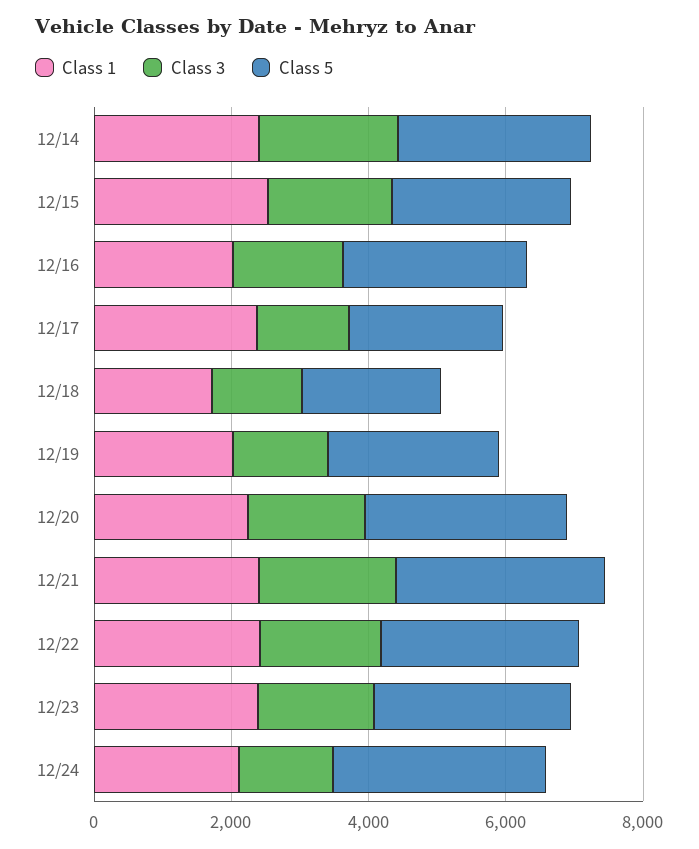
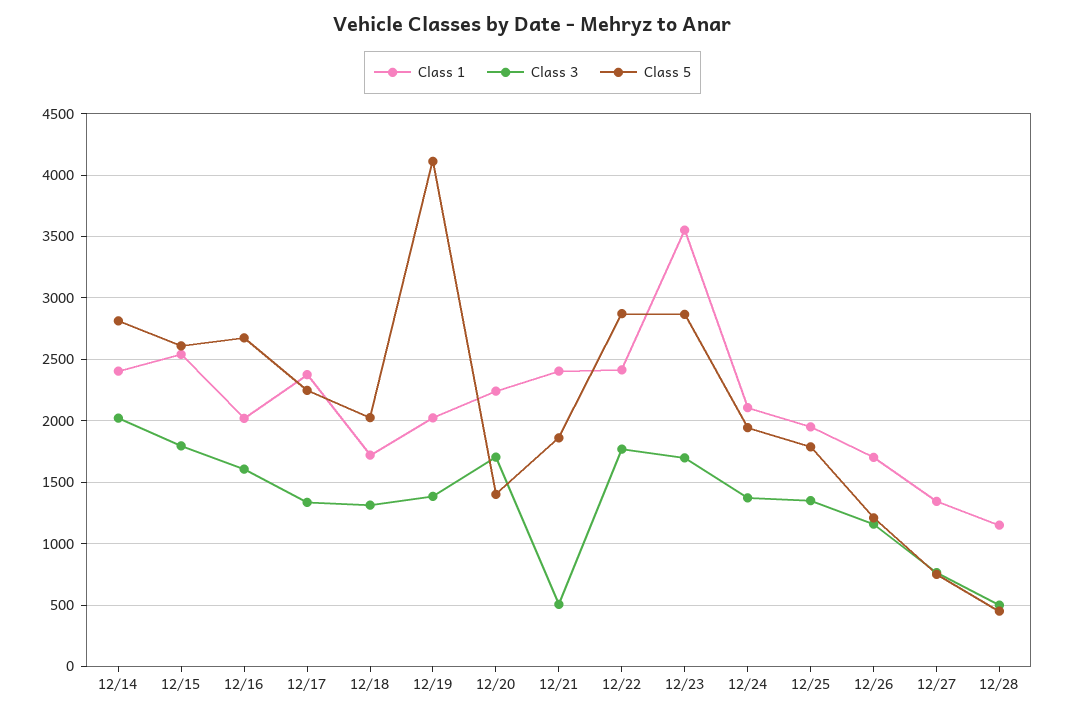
Class 5, 12/19: 2500 -> 4100
Class 5, 12/20: 3000 -> 1400
Class 3, 12/21: 2000 -> 500
Class 5, 12/21: 3000 -> 1850
Class 1, 12/23: 2500 -> 3550
Class 5, 12/24: 3000 -> 1950
Class 1, 12/25: none -> 1950
Class 3, 12/25: none -> 1350
Class 5, 12/25: none -> 1800
Class 1, 12/26: none -> 1700
Class 3, 12/26: none -> 1150
Class 5, 12/26: none -> 1200
Class 1, 12/27: none -> 1350
Class 3, 12/27: none -> 750
Class 5, 12/27: none -> 750
Class 1, 12/28: none -> 1150
Class 3, 12/28: none -> 500
Class 5, 12/28: none -> 450

